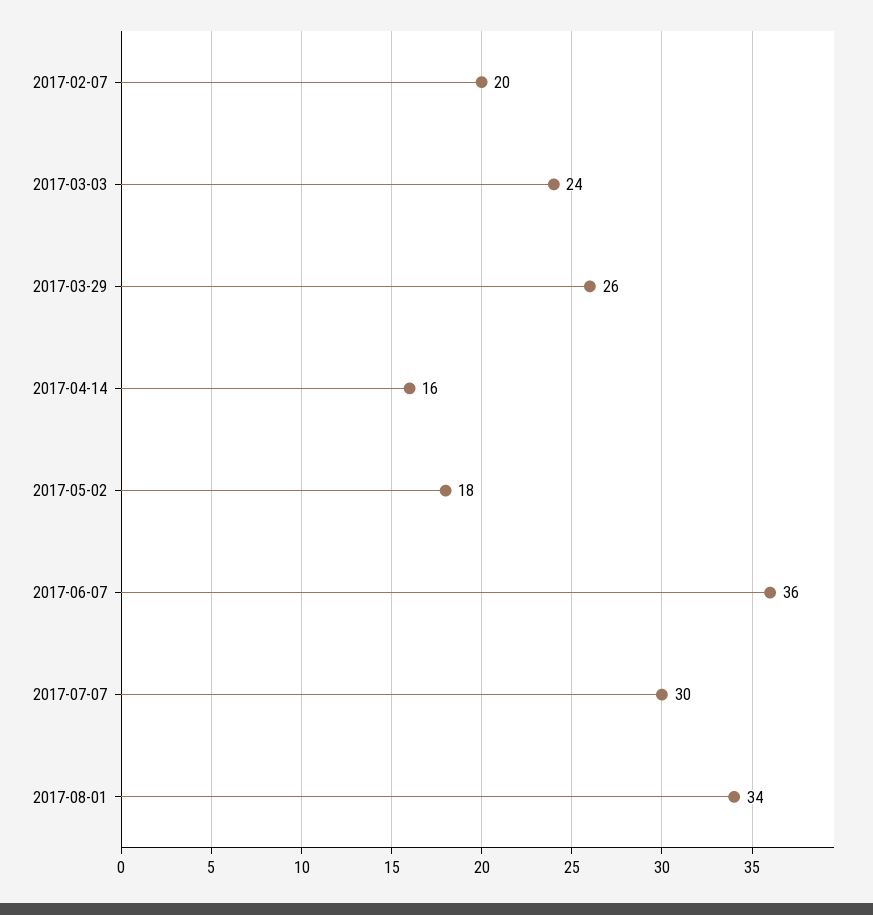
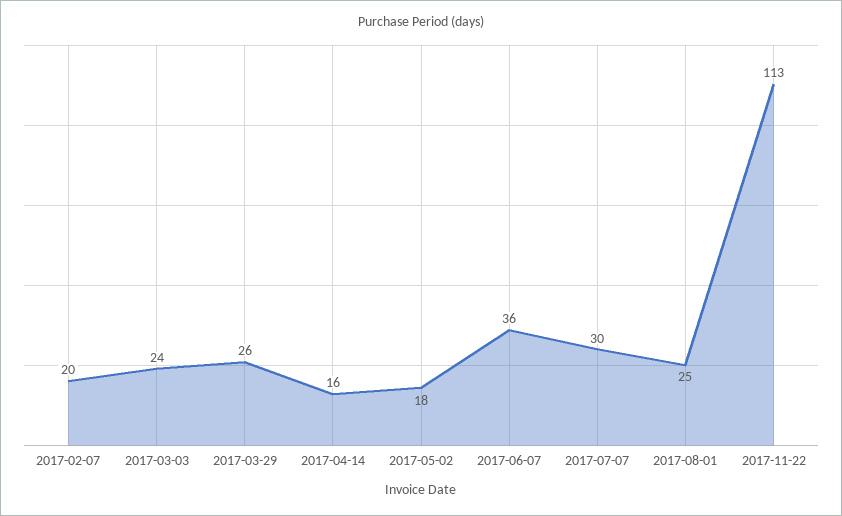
2017-08-01: 34 -> 25
2017-11-22: none -> 113

